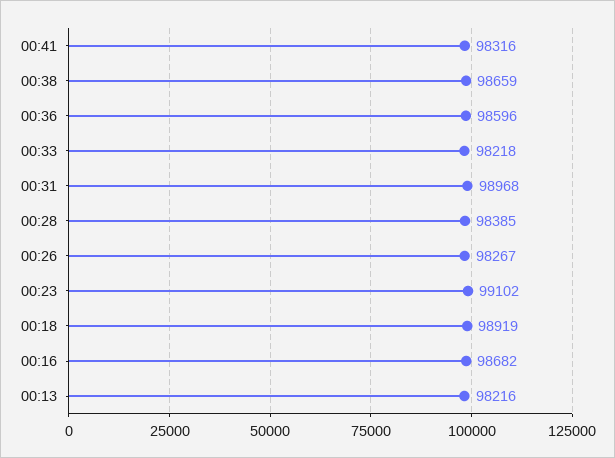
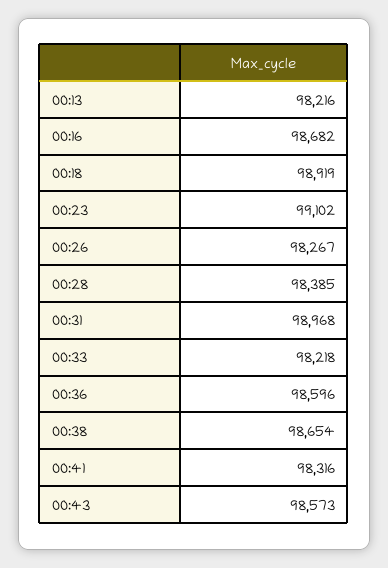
00:38: 98659 -> 98654
00:43: none -> 98573

